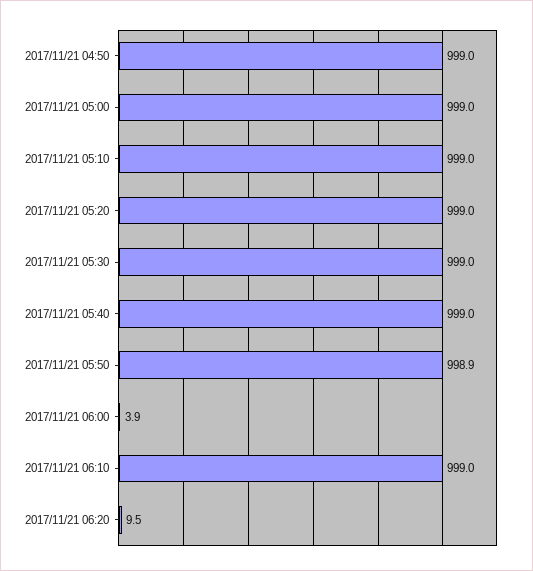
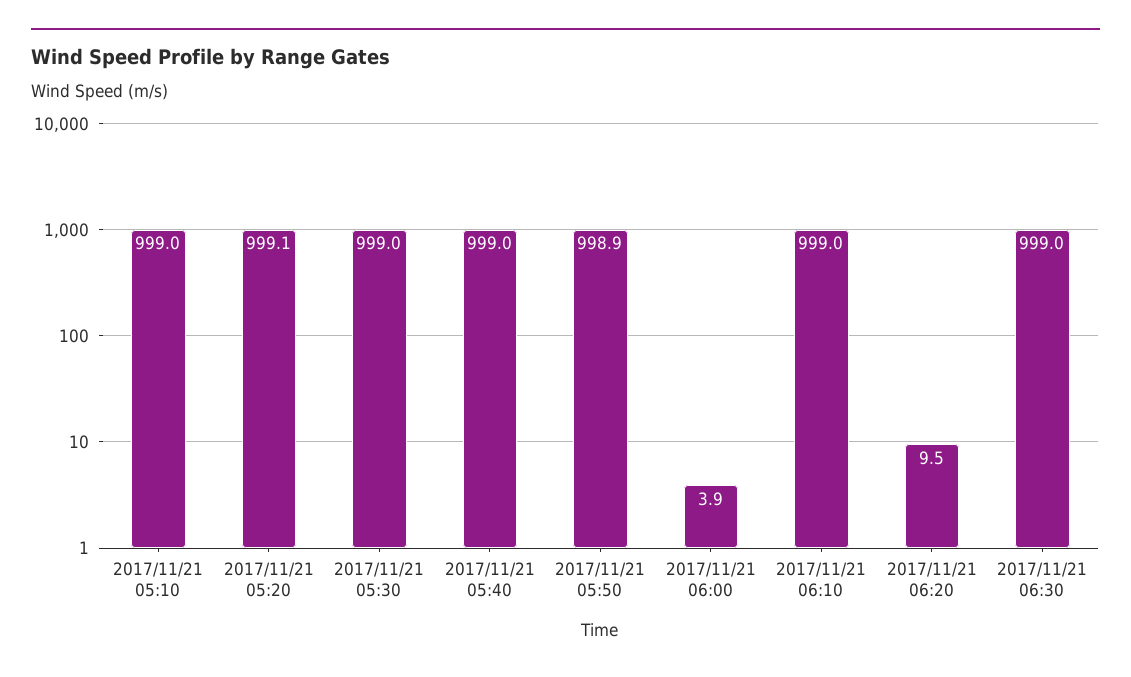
2017/11/21 04:50: 999 -> none
2017/11/21 05:00: 999 -> none
2017/11/21 05:20: 999 -> 999.1
2017/11/21 06:30: none -> 999

